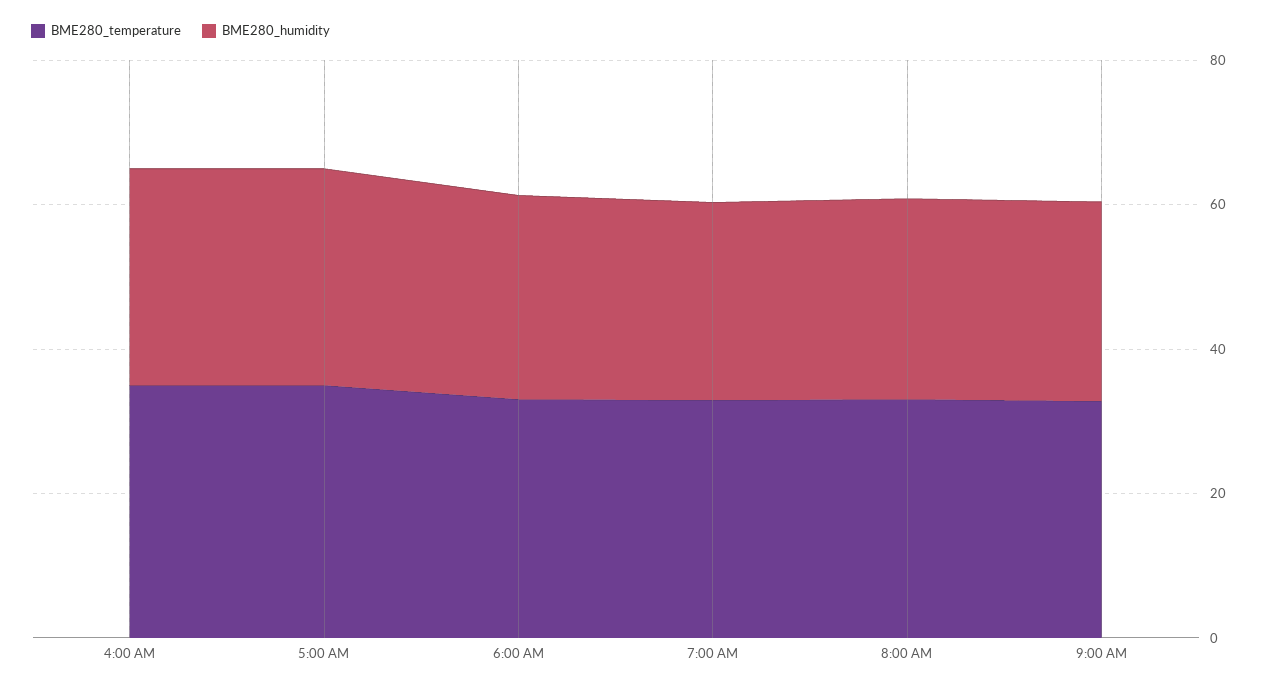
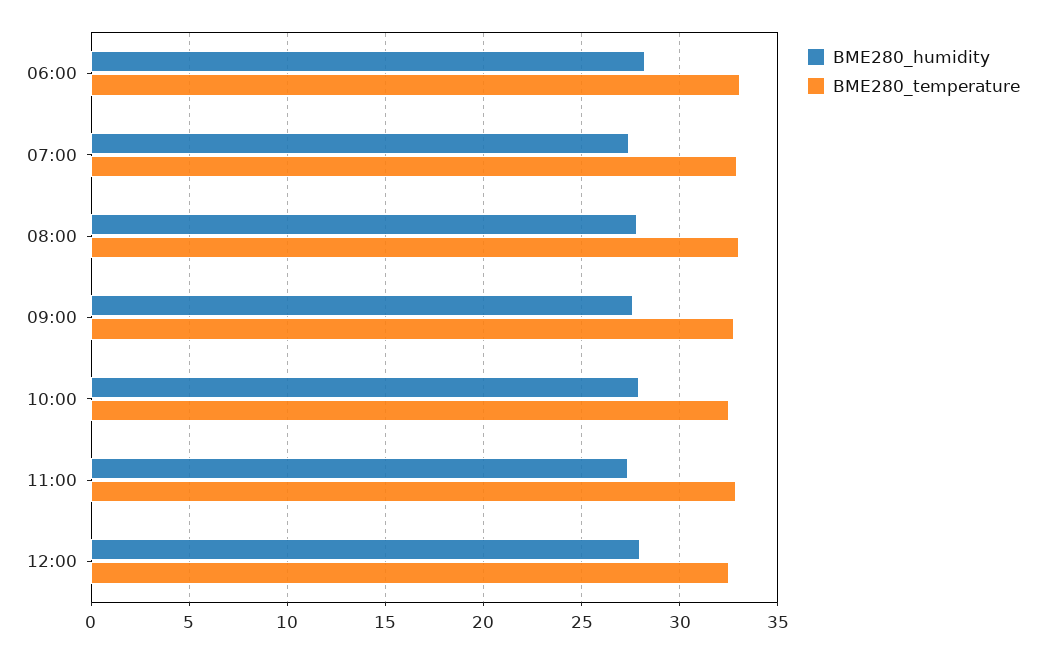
BME280_temperature, 4:00 AM: 35 -> none
BME280_humidity, 4:00 AM: 30 -> none
BME280_temperature, 5:00 AM: 35 -> none
BME280_humidity, 5:00 AM: 30 -> none
BME280_humidity, 10:00: none -> 28
BME280_temperature, 10:00: none -> 32.5
BME280_humidity, 11:00: none -> 27.5
BME280_temperature, 11:00: none -> 33
BME280_humidity, 12:00: none -> 28
BME280_temperature, 12:00: none -> 32.5

